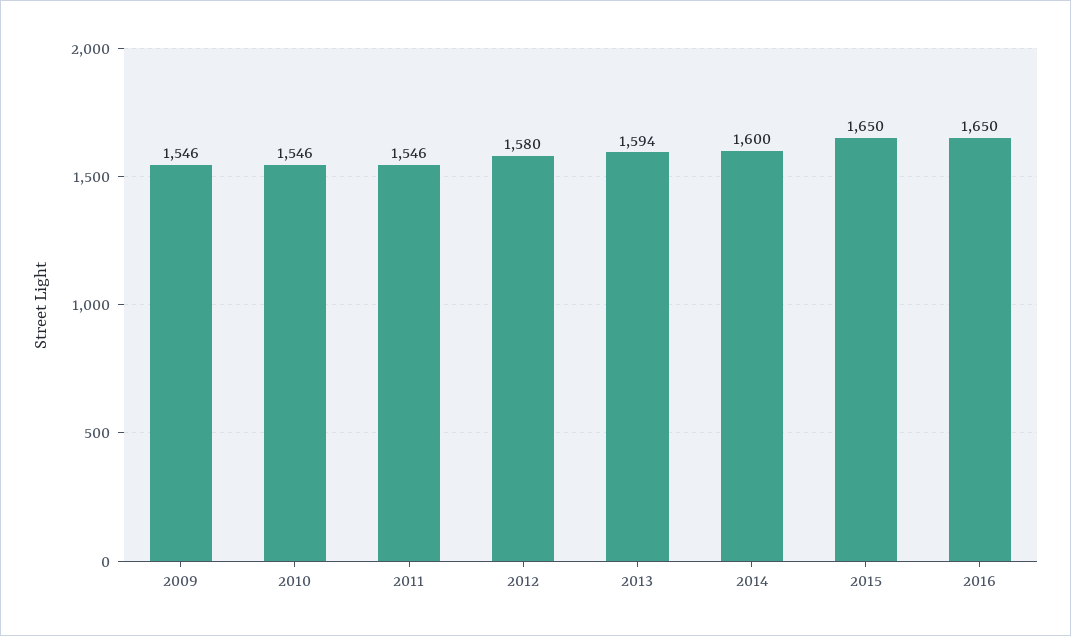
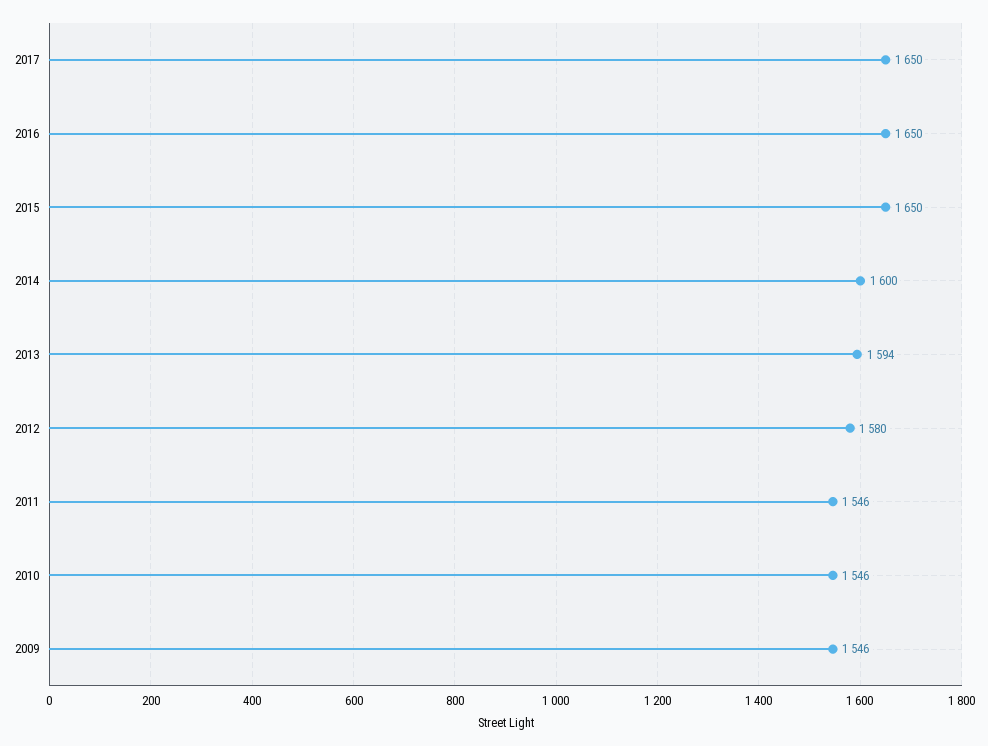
2017: none -> 1650

